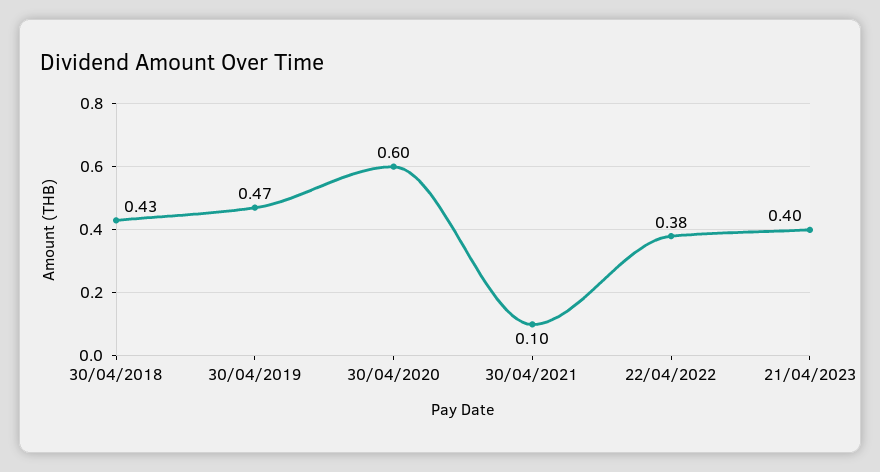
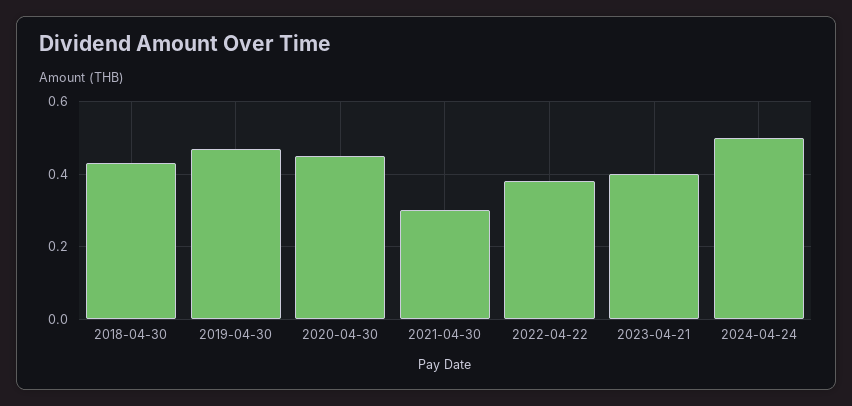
30/04/2020: 0.6 -> 0.45
30/04/2021: 0.1 -> 0.3
2024-04-24: none -> 0.5

